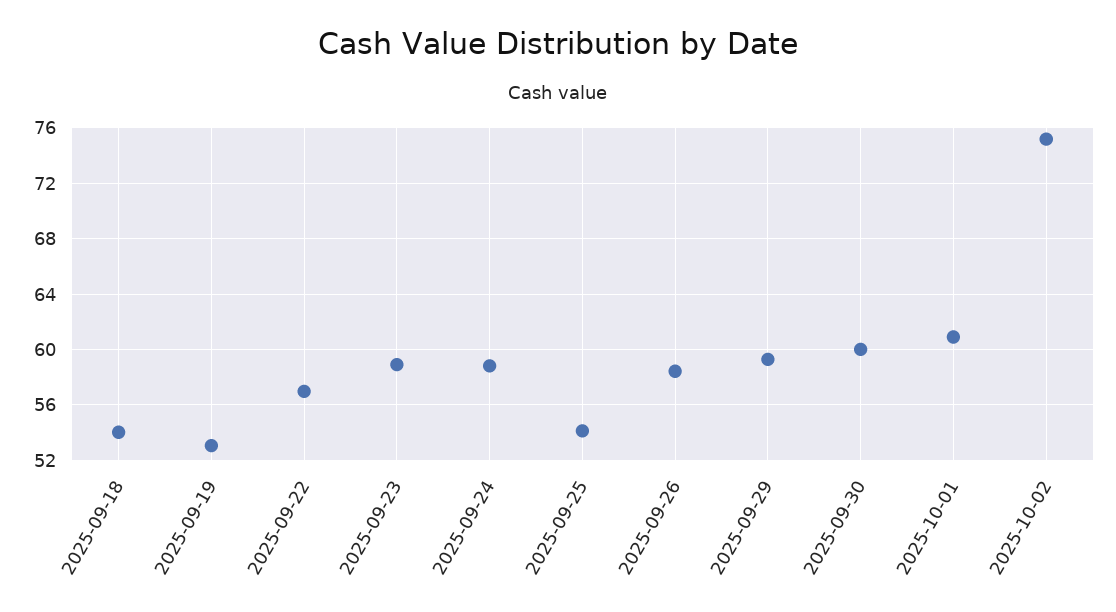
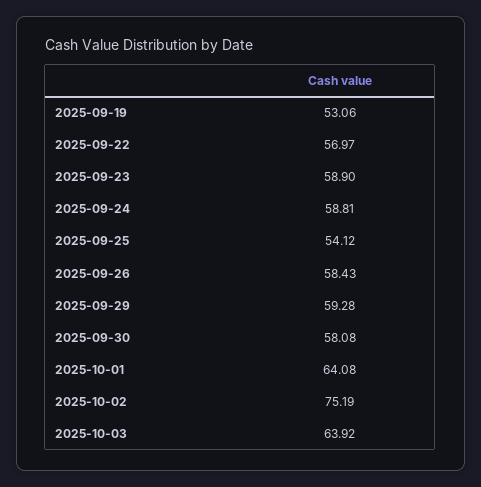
2025-09-18: 54 -> none
2025-09-30: 60 -> 58.08
2025-10-01: 61 -> 64.08
2025-10-03: none -> 63.92

